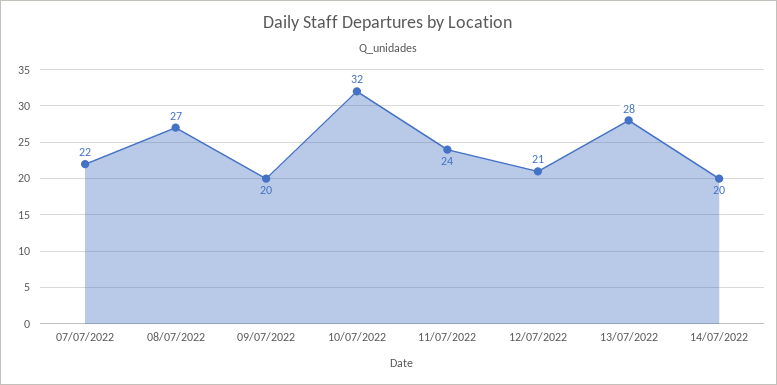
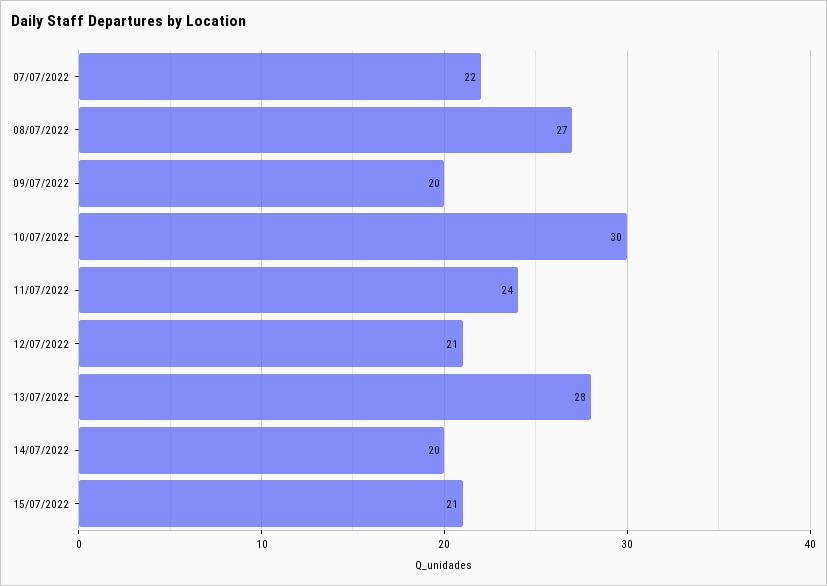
10/07/2022: 32 -> 30
15/07/2022: none -> 21

